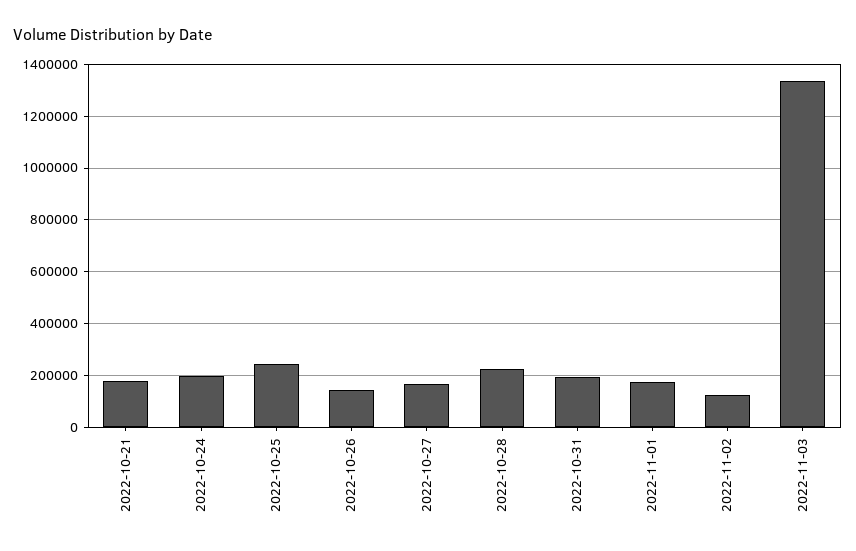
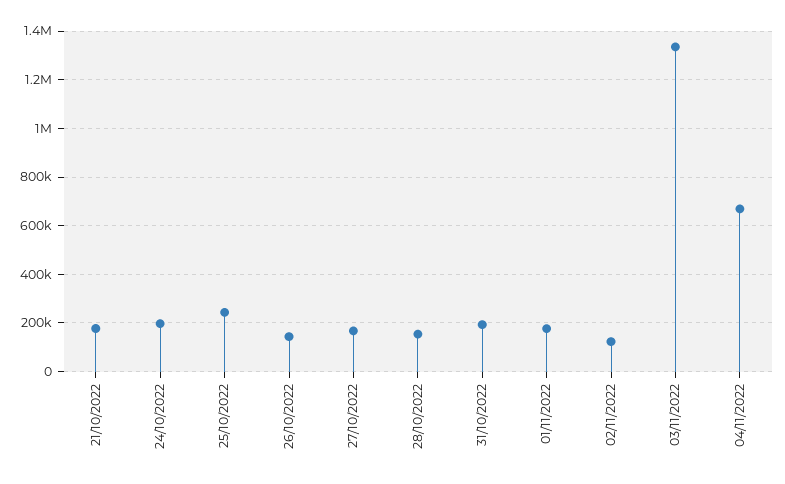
2022-10-28: 225000 -> 150000
04/11/2022: none -> 675000

